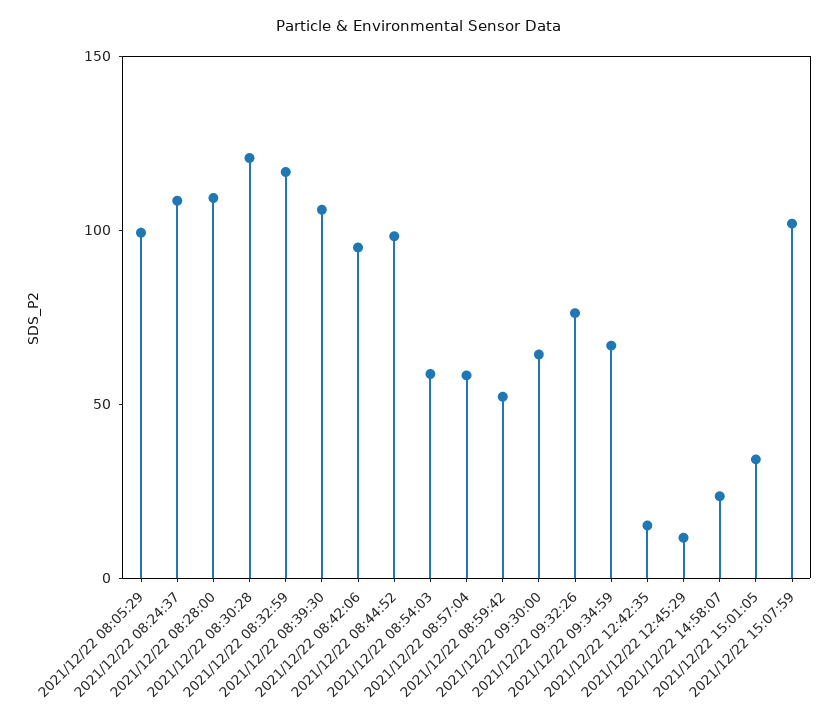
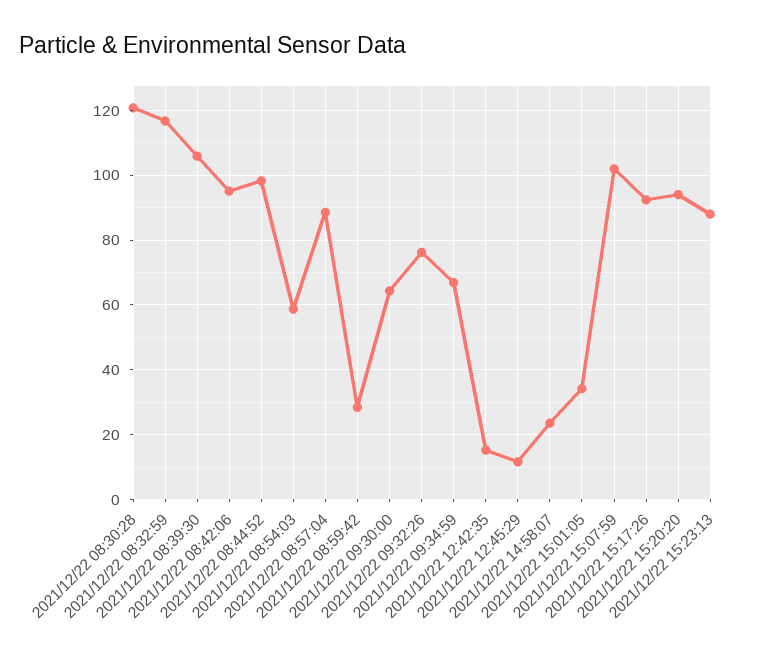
2021/12/22 08:05:29: 100 -> none
2021/12/22 08:24:37: 110 -> none
2021/12/22 08:28:00: 110 -> none
2021/12/22 08:57:04: 60 -> 88
2021/12/22 08:59:42: 50 -> 28
2021/12/22 15:17:26: none -> 92
2021/12/22 15:20:20: none -> 94
2021/12/22 15:23:13: none -> 88

